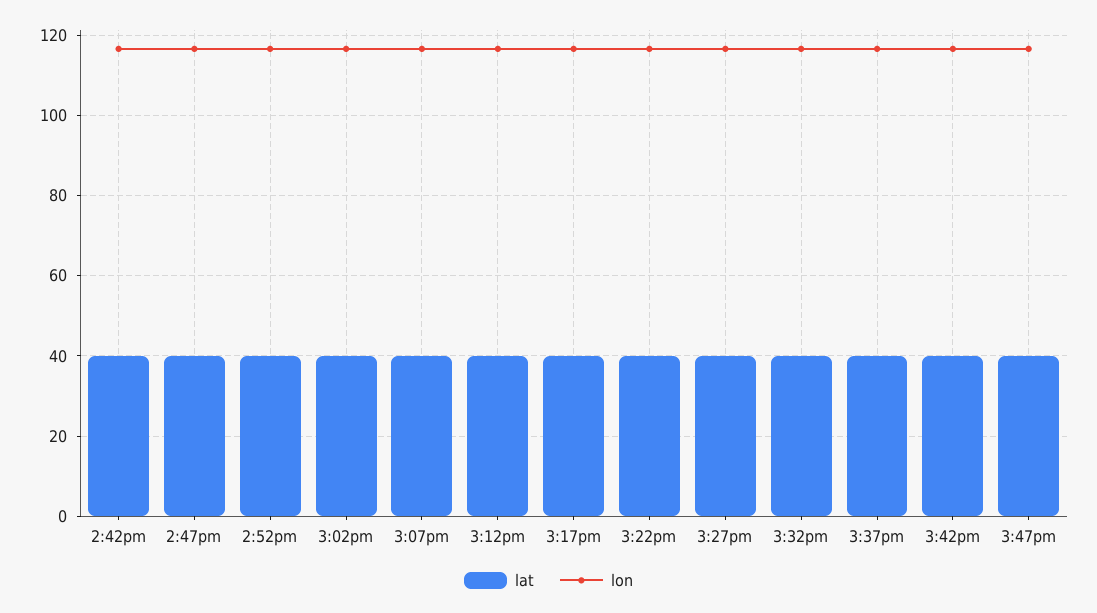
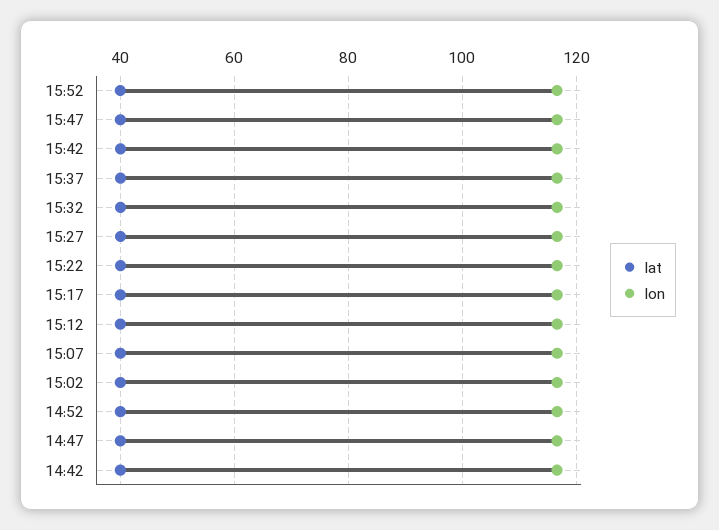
lat, 15:52: none -> 40
lon, 15:52: none -> 116

